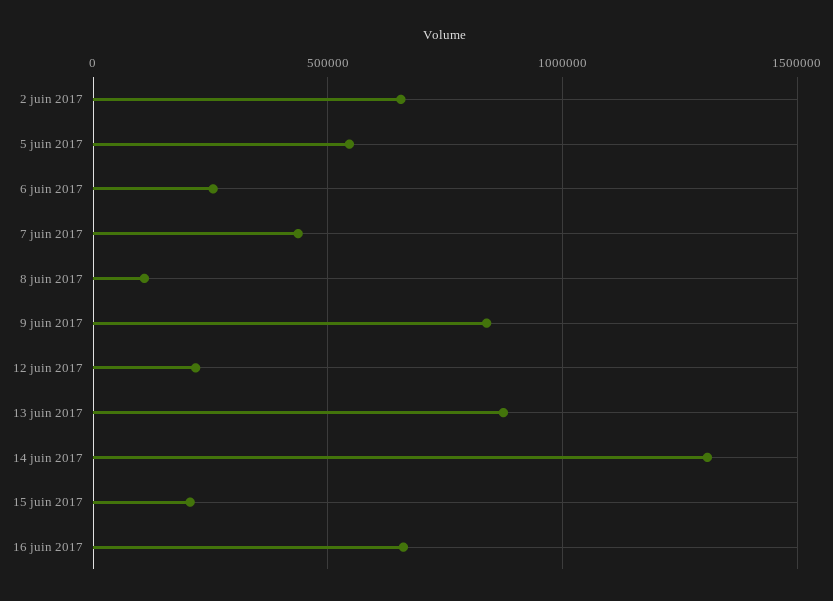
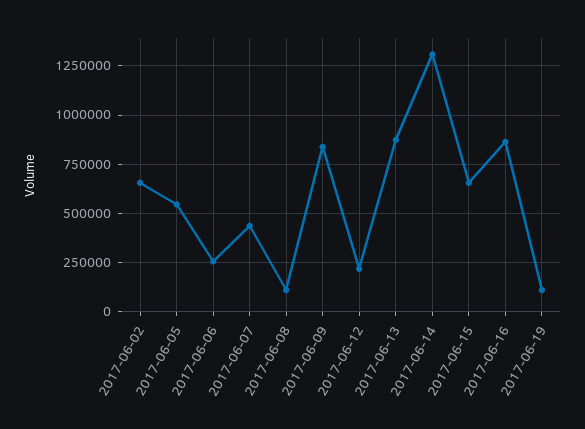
15 juin 2017: 200000 -> 650000
16 juin 2017: 650000 -> 850000
2017-06-19: none -> 100000

